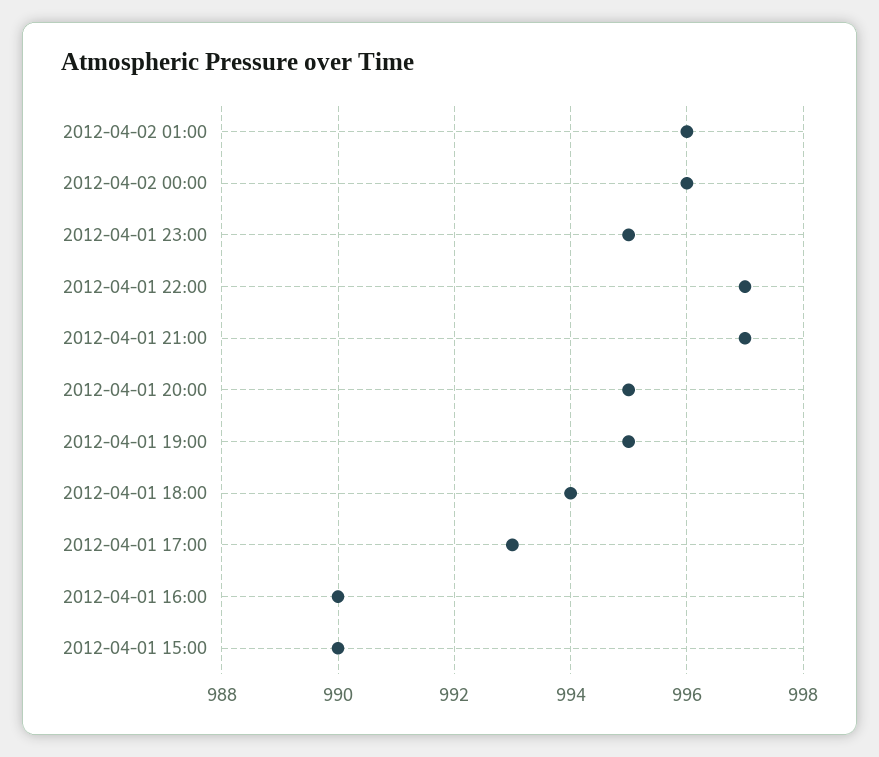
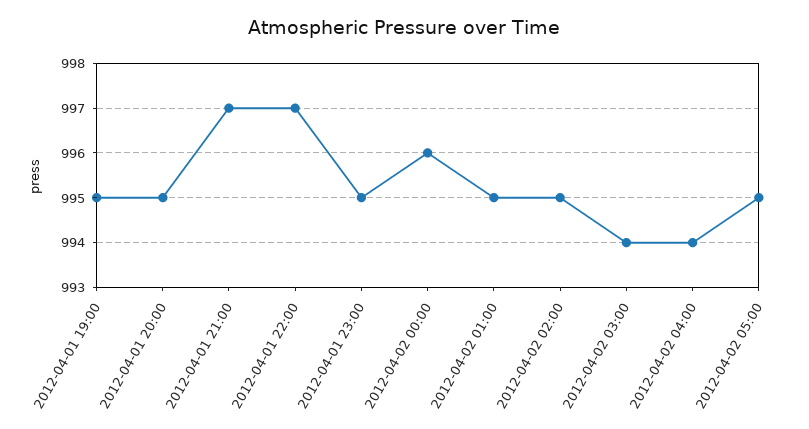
2012-04-02 01:00: 996 -> 995
2012-04-01 18:00: 994 -> none
2012-04-01 17:00: 993 -> none
2012-04-01 16:00: 990 -> none
2012-04-01 15:00: 990 -> none
2012-04-02 02:00: none -> 995
2012-04-02 03:00: none -> 994
2012-04-02 04:00: none -> 994
2012-04-02 05:00: none -> 995

